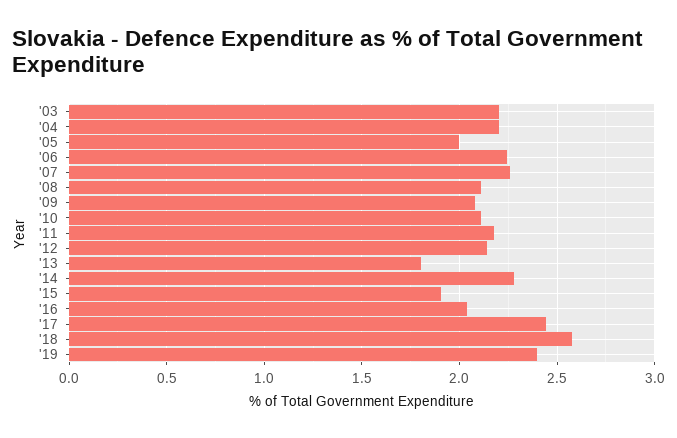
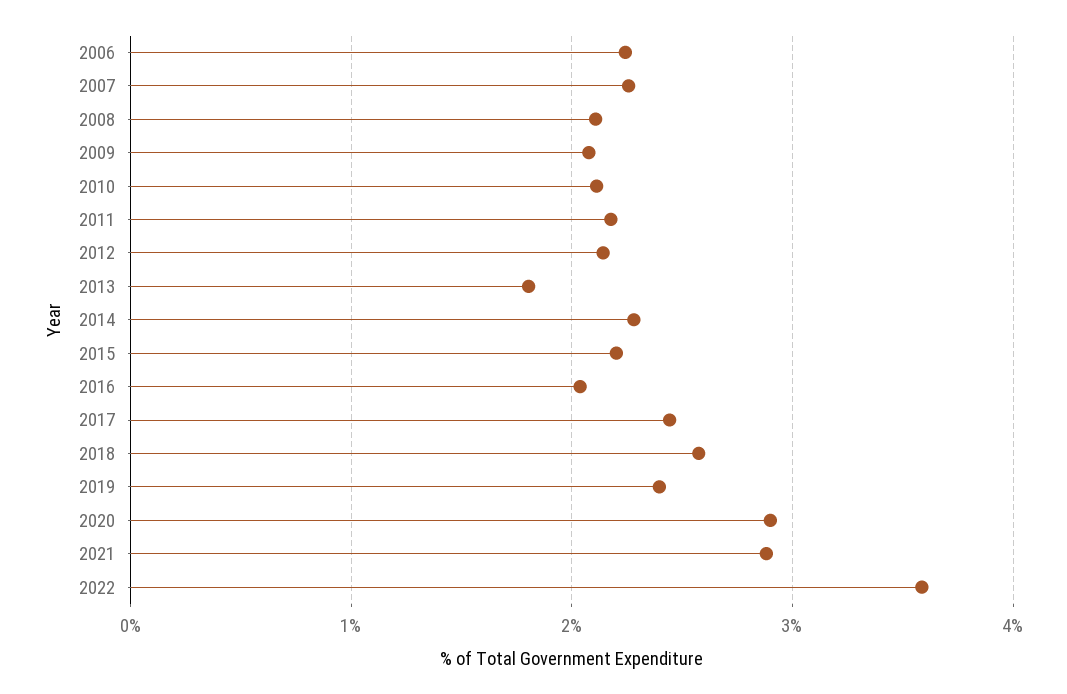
'03: 2.2 -> none
'04: 2.2 -> none
'05: 2 -> none
'15: 1.9 -> 2.2
2020: none -> 2.9
2021: none -> 2.9
2022: none -> 3.6

